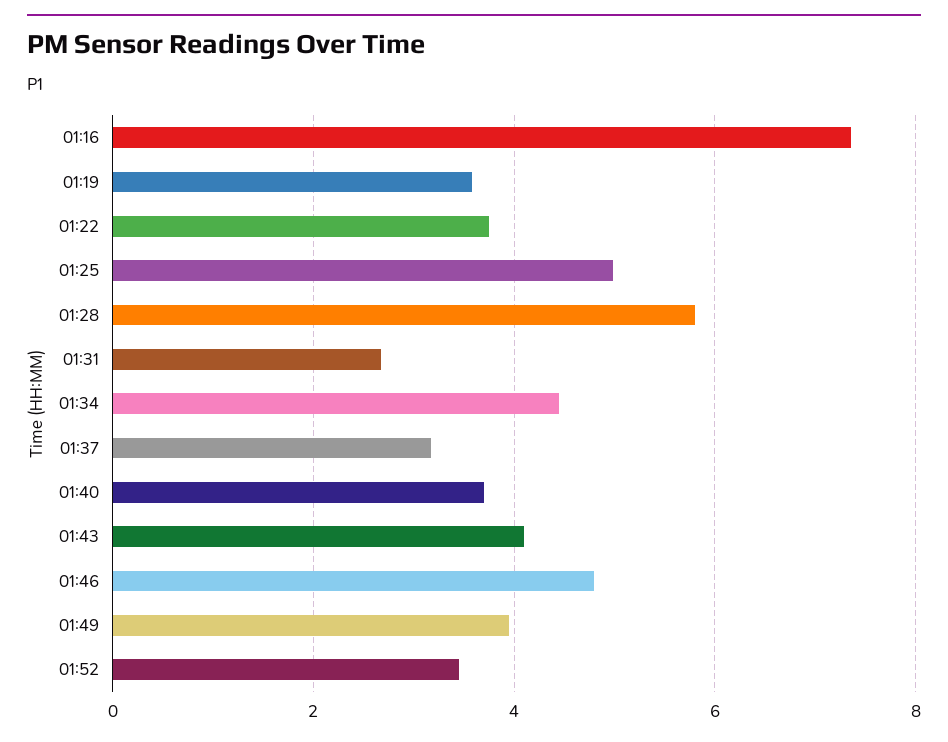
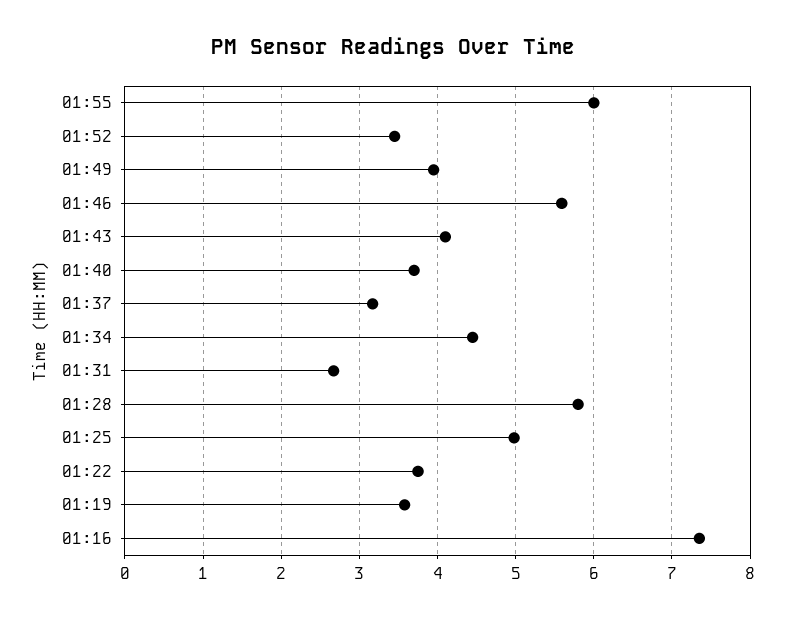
01:46: 4.8 -> 5.6
01:55: none -> 6

